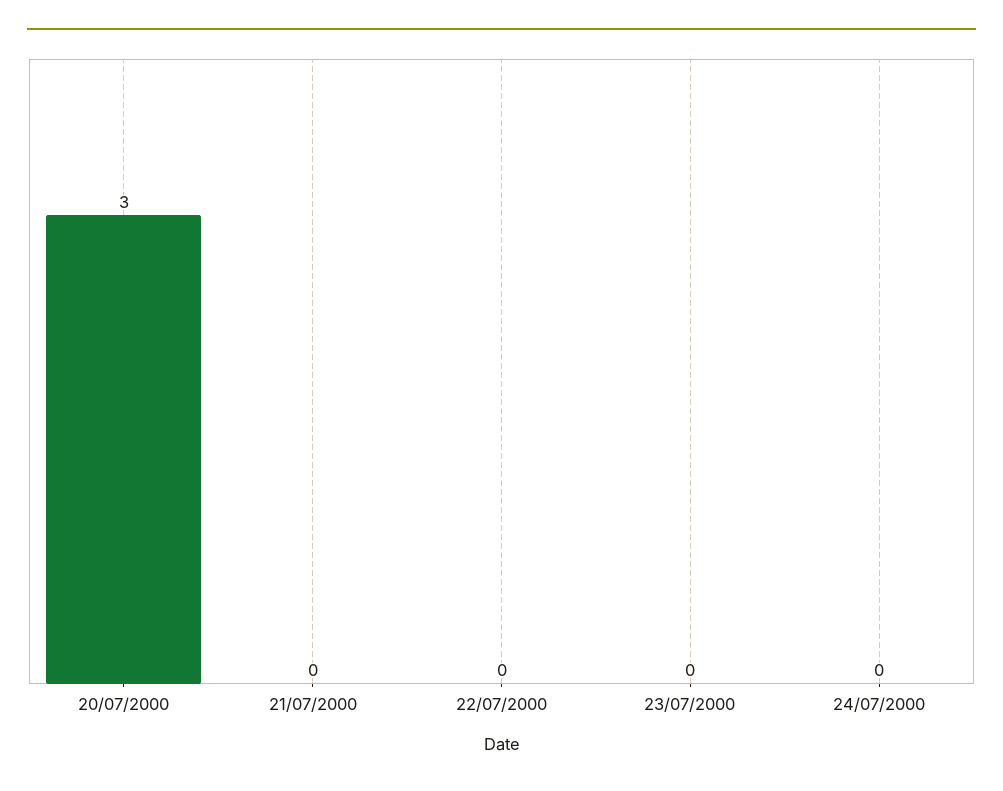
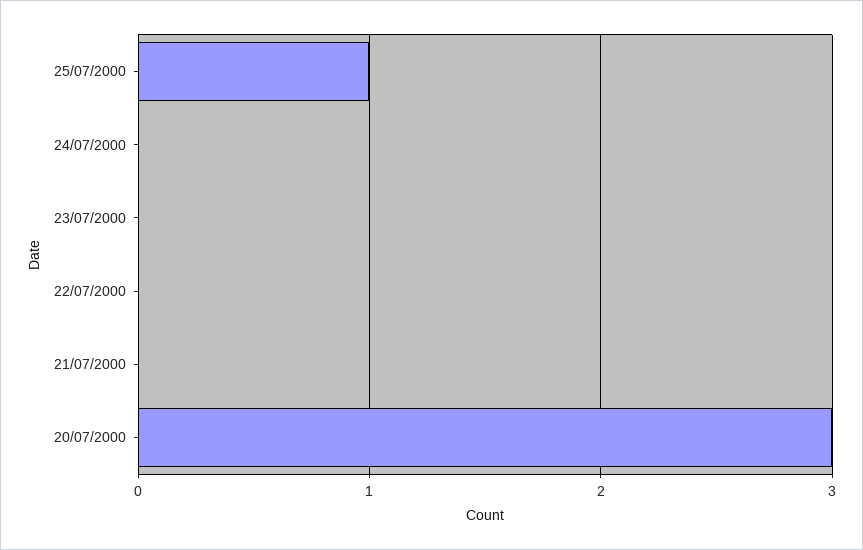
25/07/2000: none -> 1

